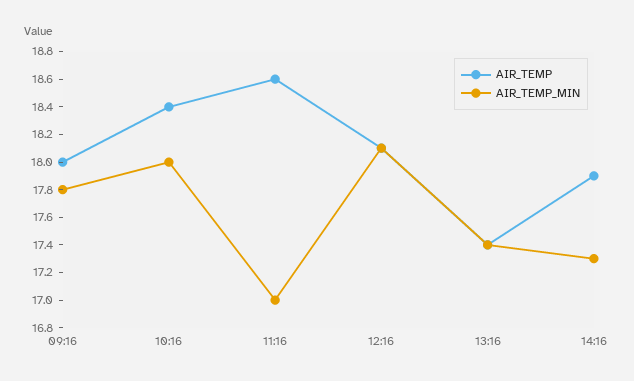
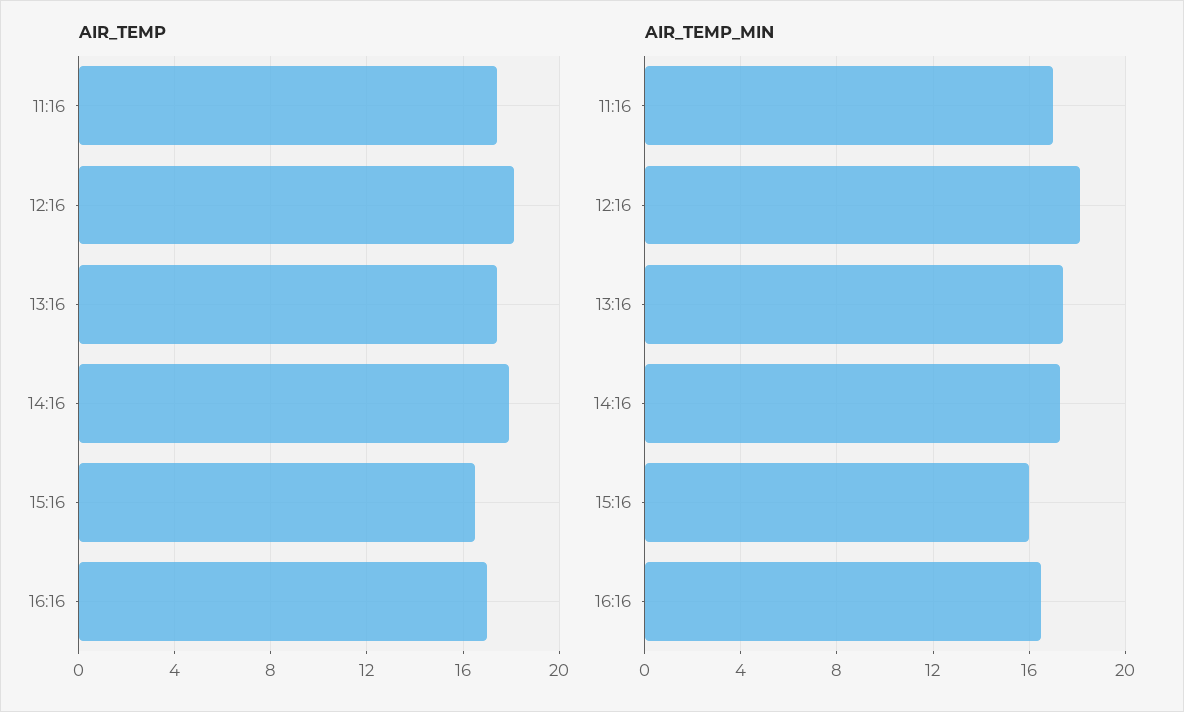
AIR_TEMP, 09:16: 18 -> none
AIR_TEMP_MIN, 09:16: 17.8 -> none
AIR_TEMP, 10:16: 18.4 -> none
AIR_TEMP_MIN, 10:16: 18 -> none
AIR_TEMP, 11:16: 18.6 -> 17.5
AIR_TEMP, 15:16: none -> 16.5
AIR_TEMP, 16:16: none -> 17
AIR_TEMP_MIN, 15:16: none -> 16
AIR_TEMP_MIN, 16:16: none -> 16.5

